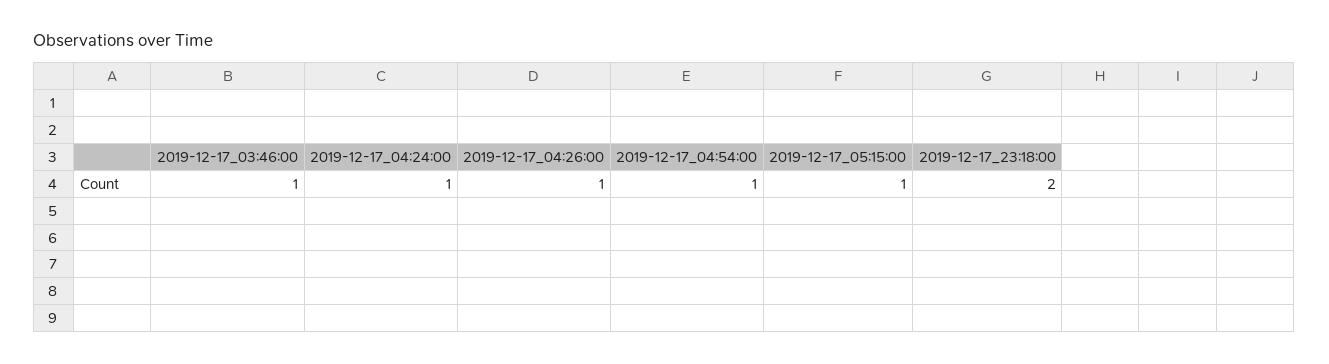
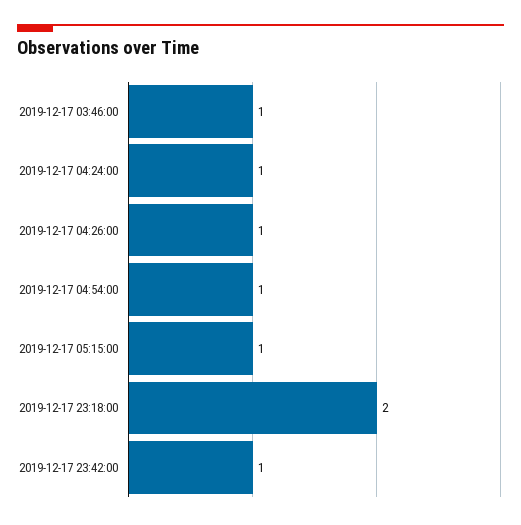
2019-12-17 23:42:00: none -> 1

